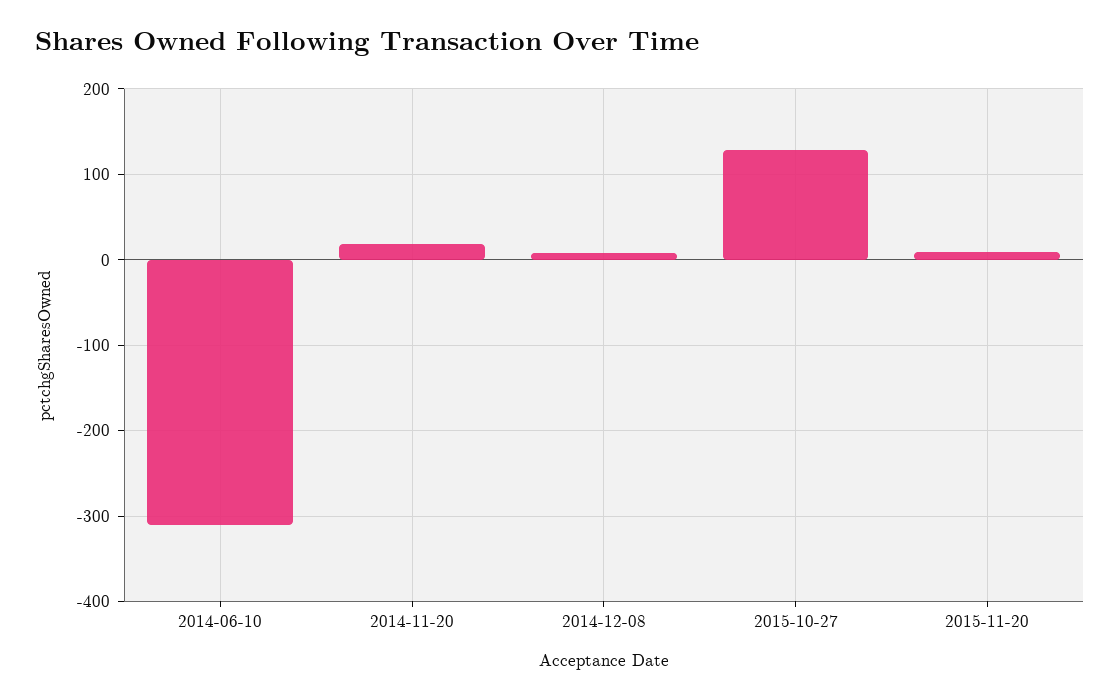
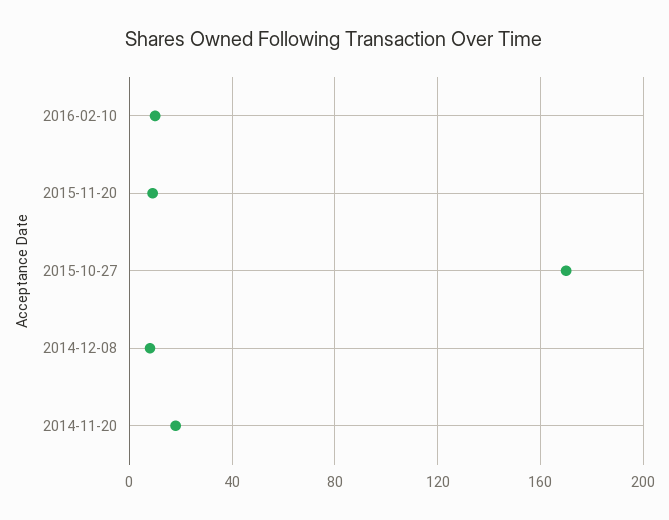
2014-06-10: -310 -> none
2015-10-27: 130 -> 170
2016-02-10: none -> 10

